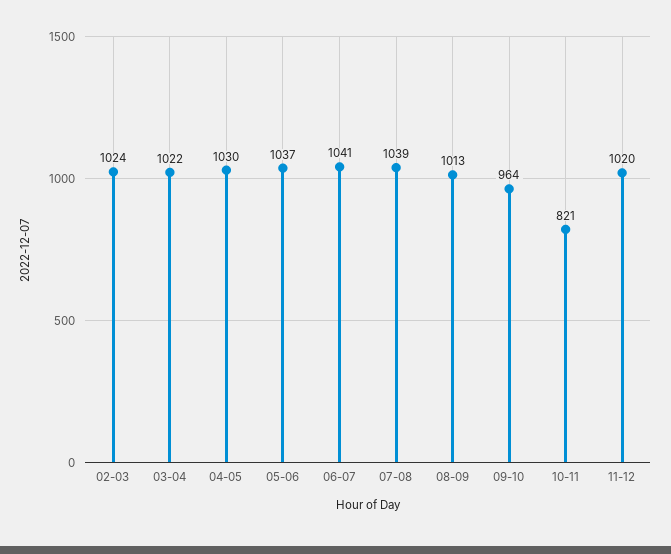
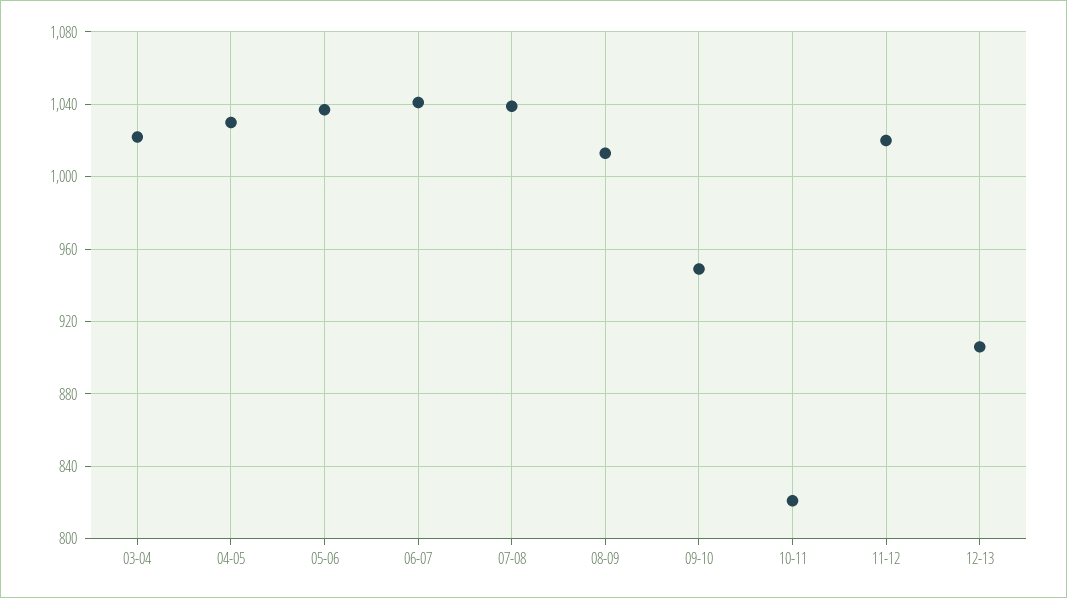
02-03: 1024 -> none
09-10: 964 -> 950
12-13: none -> 905

